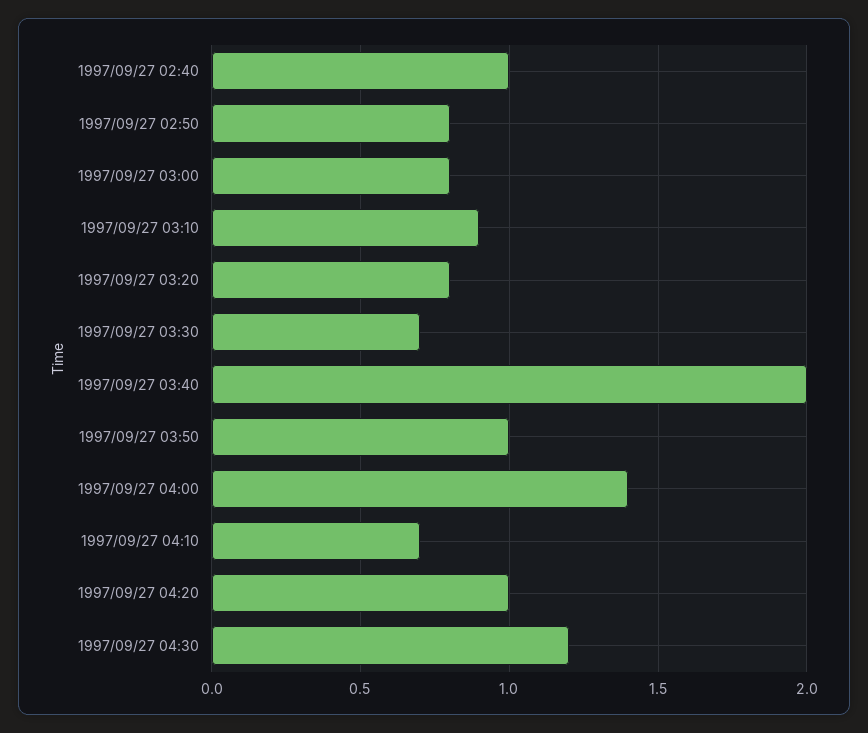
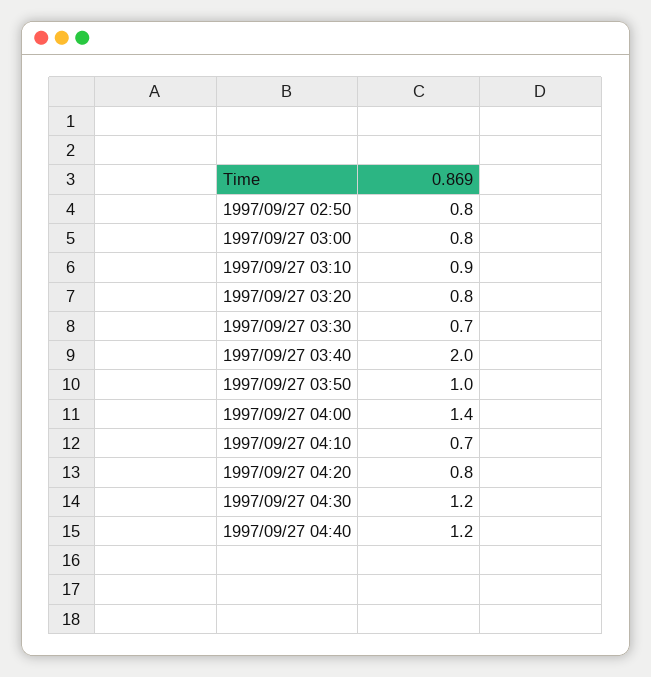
1997/09/27 02:40: 1 -> none
1997/09/27 04:20: 1 -> 0.8
1997/09/27 04:40: none -> 1.2

